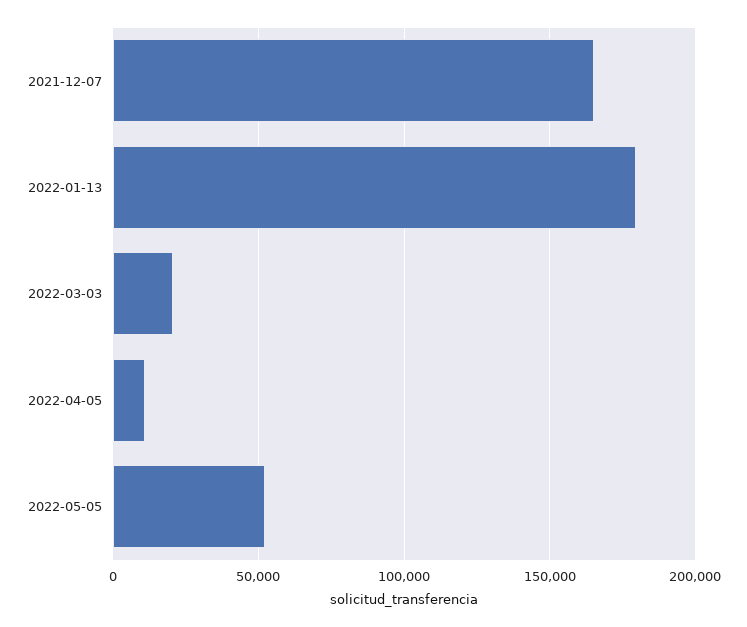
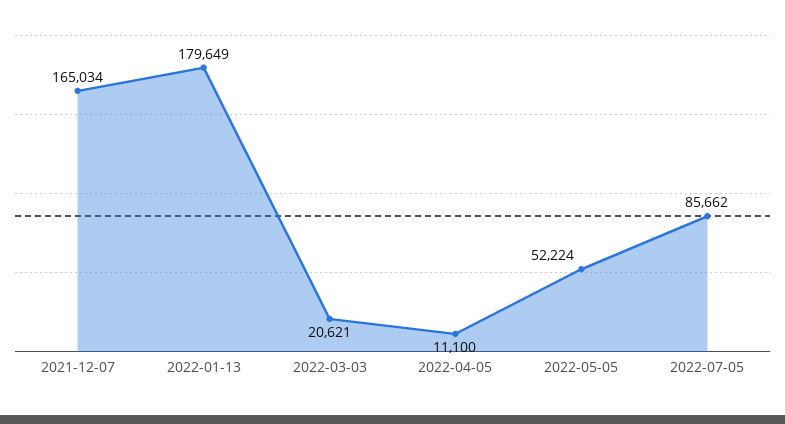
2022-07-05: none -> 85662

